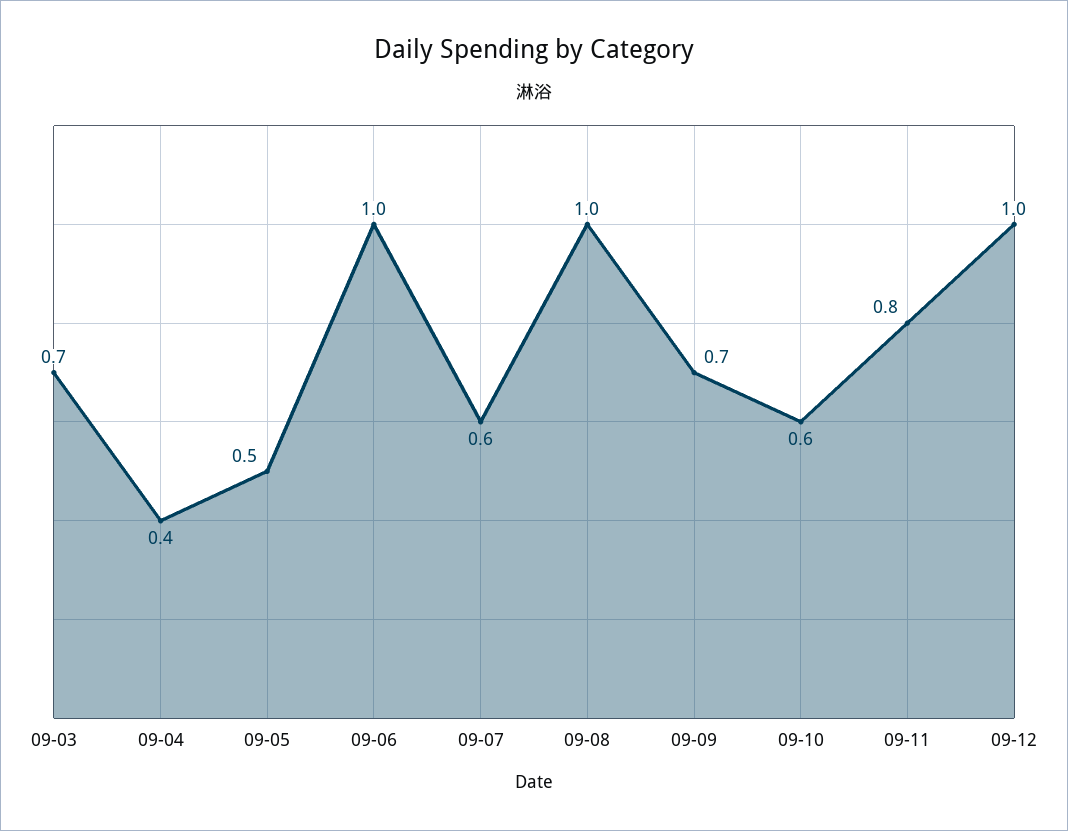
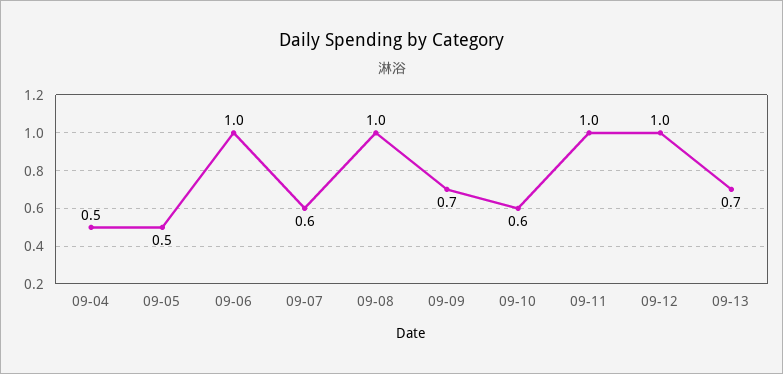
09-03: 0.7 -> none
09-04: 0.4 -> 0.5
09-11: 0.8 -> 1
09-13: none -> 0.7

